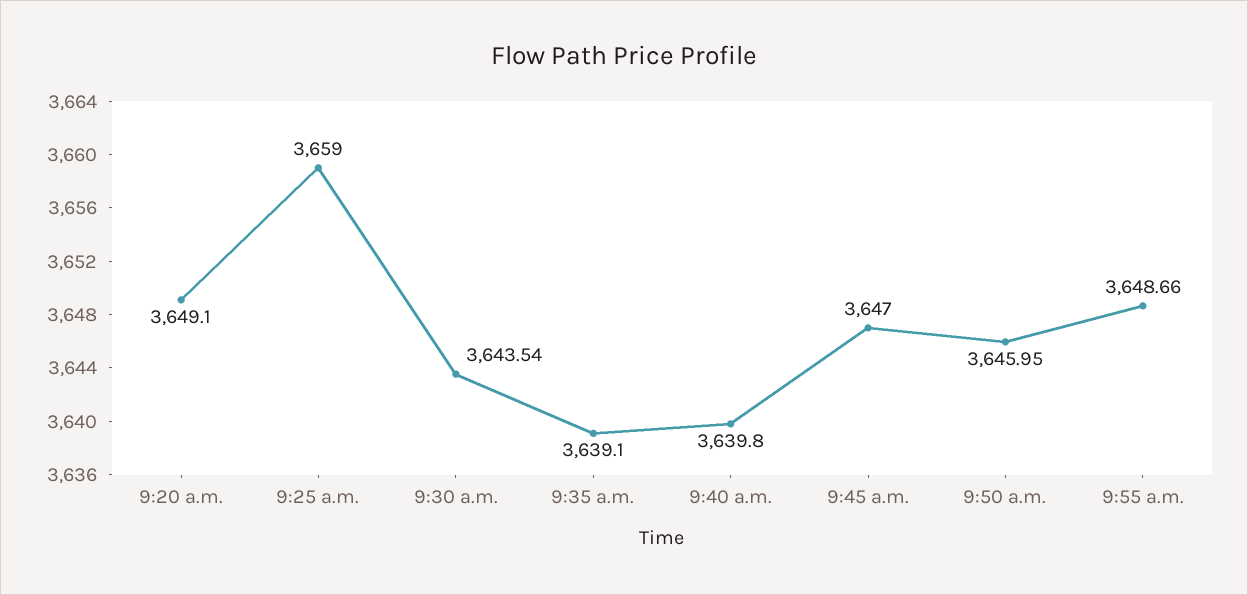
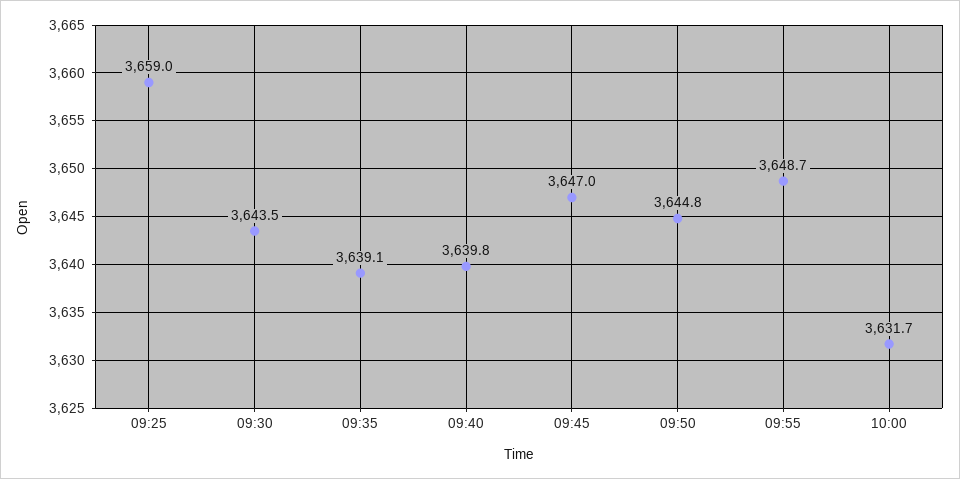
9:20 a.m.: 3649.1 -> none
9:50 a.m.: 3645.95 -> 3644.8
10:00: none -> 3631.7

